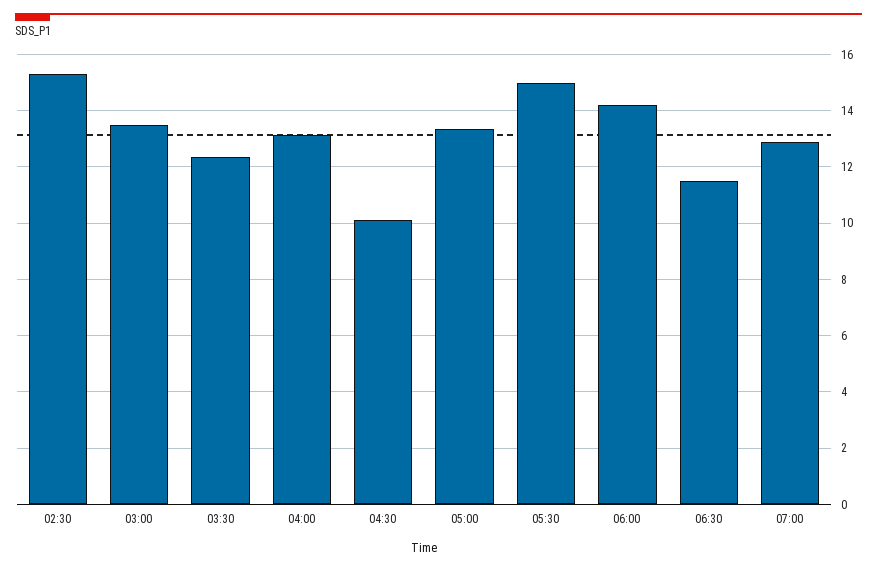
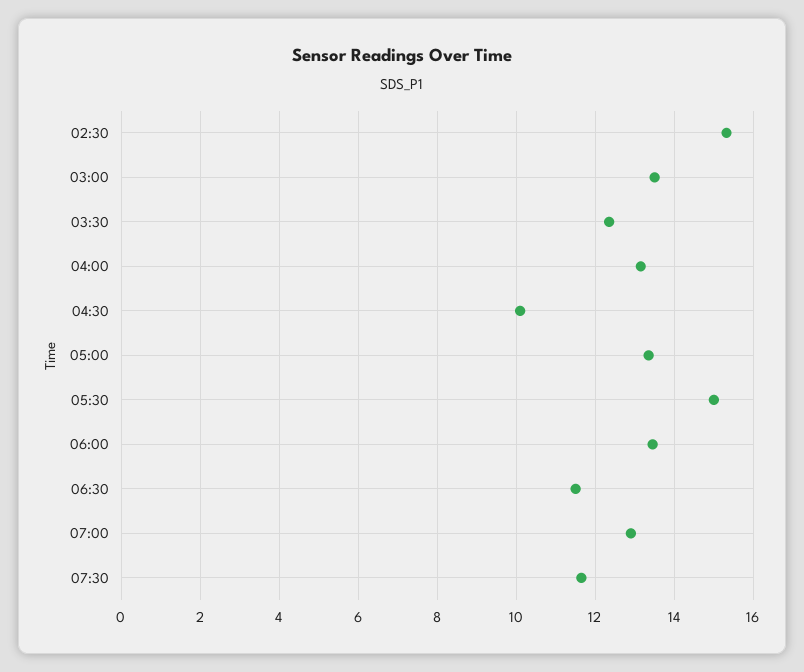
06:00: 14.25 -> 13.4
07:30: none -> 11.6

